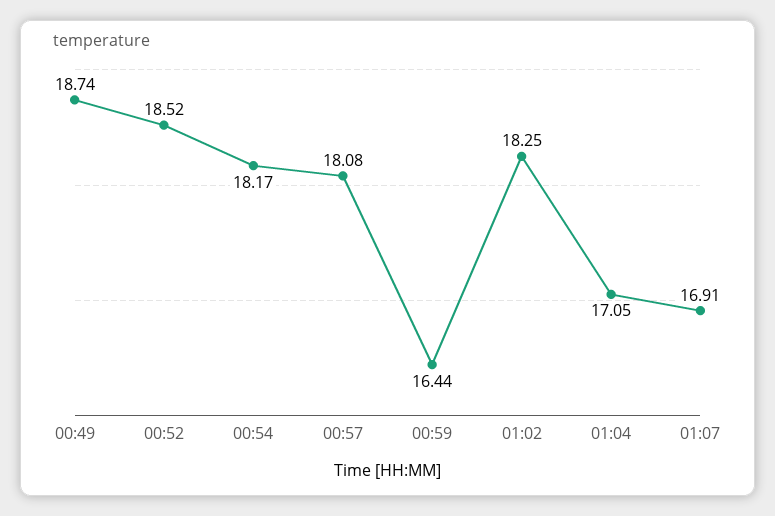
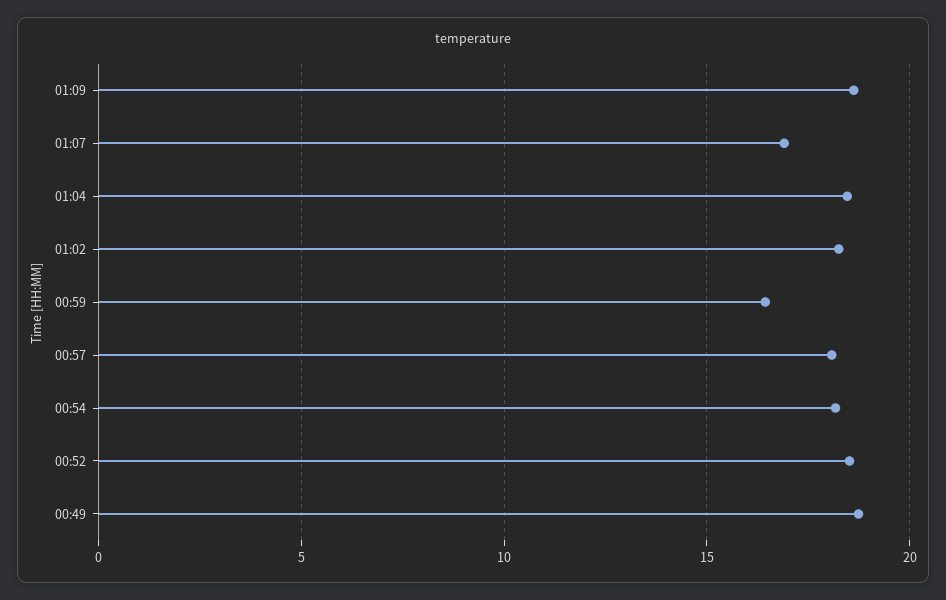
01:04: 17.05 -> 18.5
01:09: none -> 18.5

